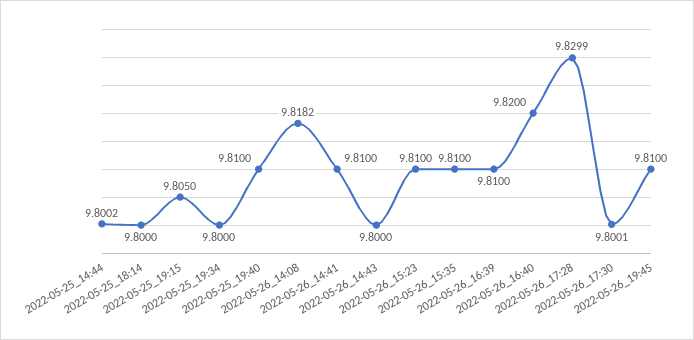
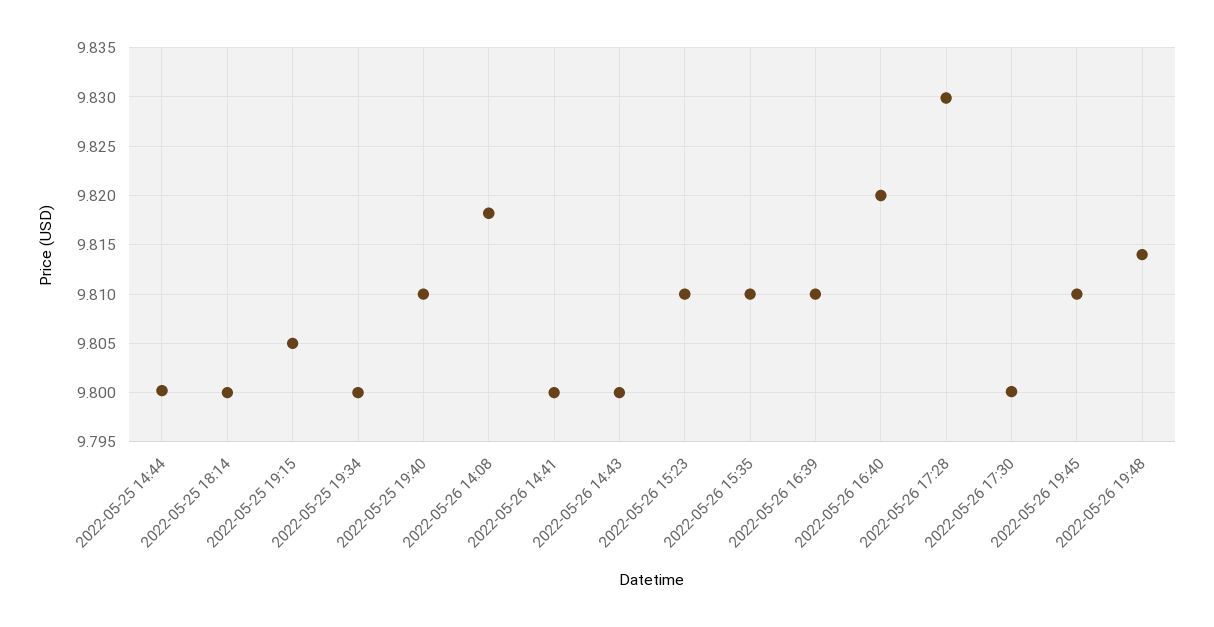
2022-05-26_14:41: 9.81 -> 9.8
2022-05-26 19:48: none -> 9.814

